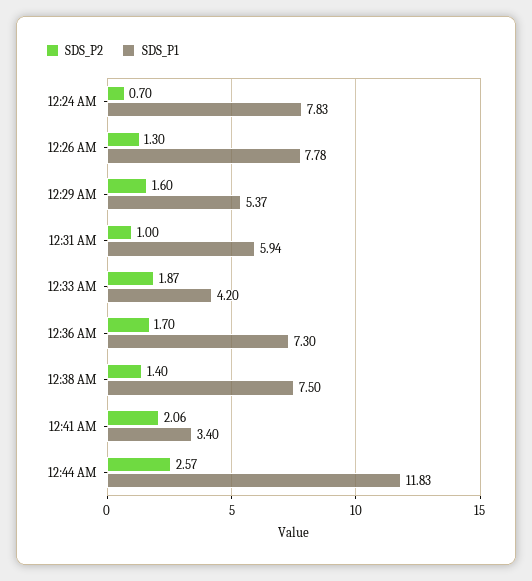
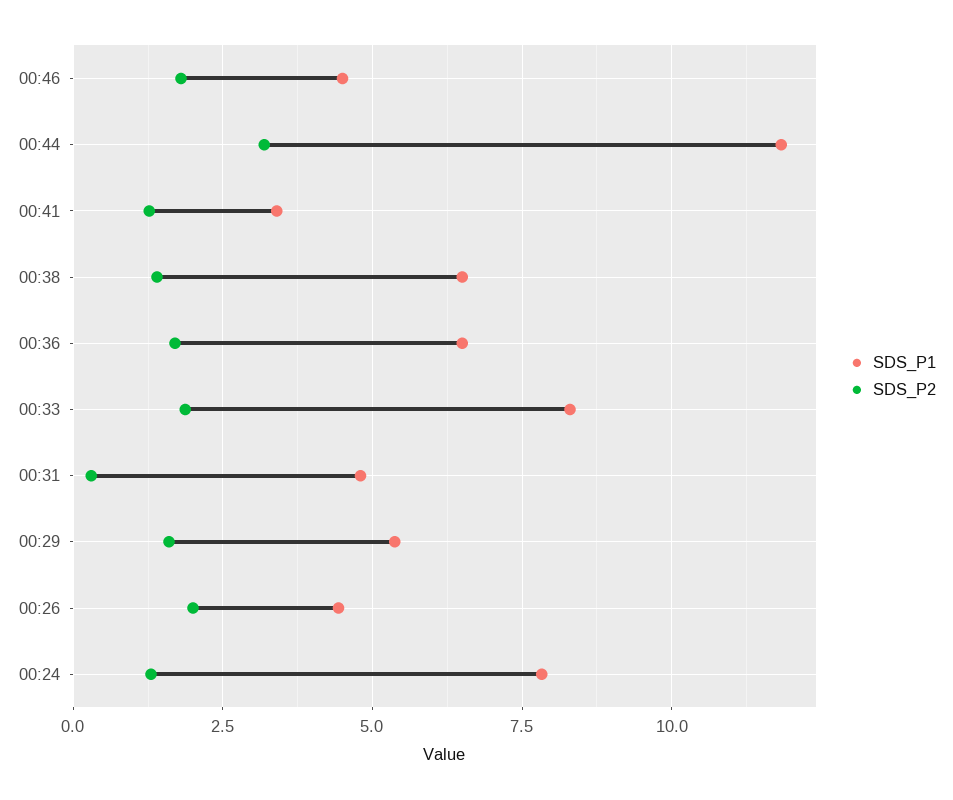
SDS_P2, 12:24 AM: 0.7 -> 1.25
SDS_P2, 12:26 AM: 1.3 -> 2
SDS_P1, 12:26 AM: 7.78 -> 4.5
SDS_P2, 12:31 AM: 1 -> 0.25
SDS_P1, 12:31 AM: 5.94 -> 4.75
SDS_P1, 12:33 AM: 4.2 -> 8.25
SDS_P1, 12:36 AM: 7.3 -> 6.5
SDS_P1, 12:38 AM: 7.5 -> 6.5
SDS_P2, 12:41 AM: 2.06 -> 1.25
SDS_P2, 12:44 AM: 2.57 -> 3.25
SDS_P1, 00:46: none -> 4.5
SDS_P2, 00:46: none -> 1.75

